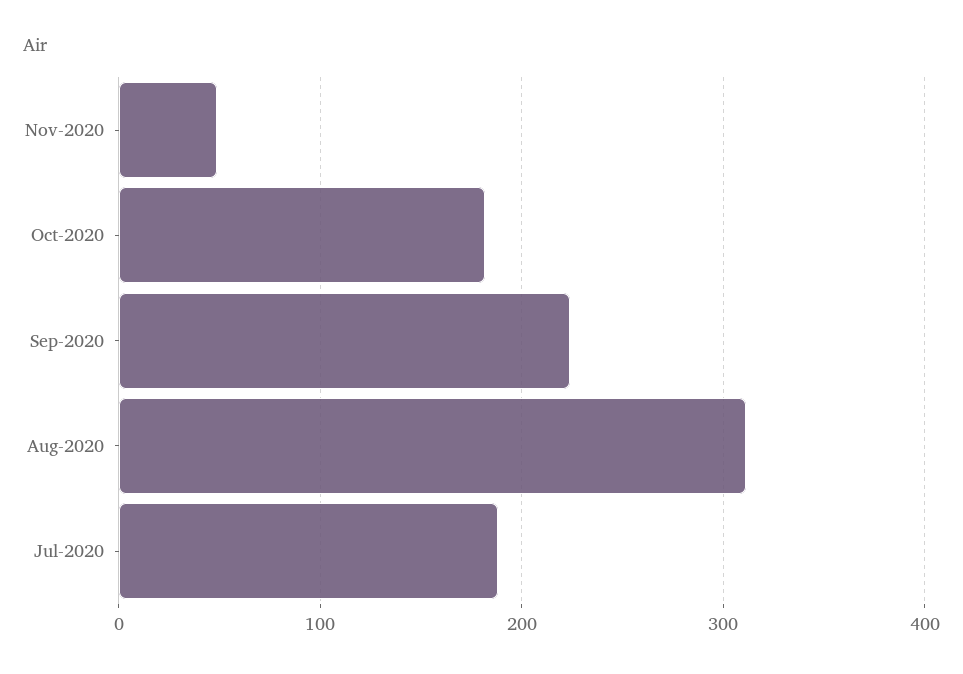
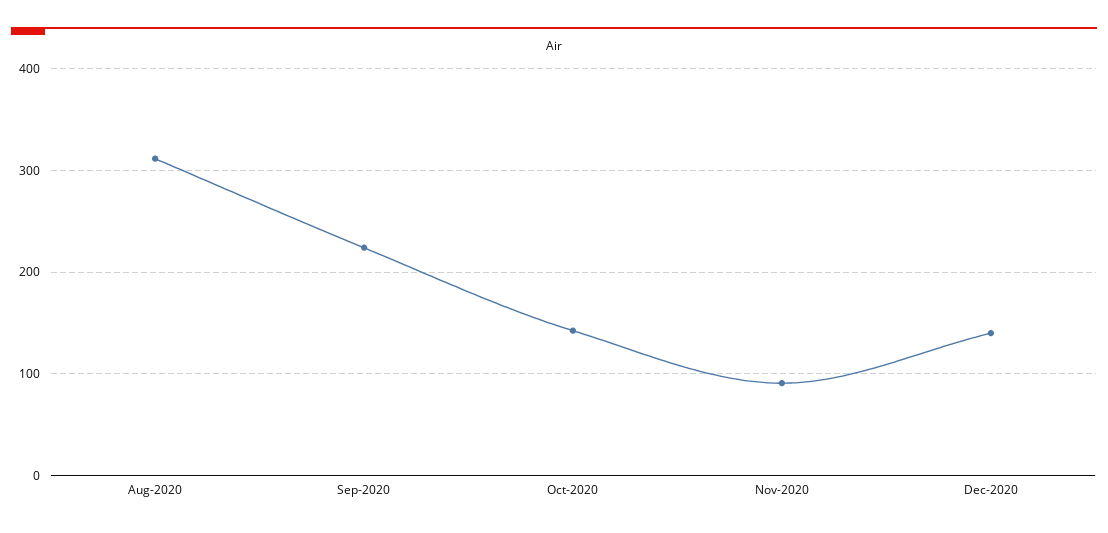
Nov-2020: 50 -> 90
Oct-2020: 180 -> 140
Jul-2020: 190 -> none
Dec-2020: none -> 140

